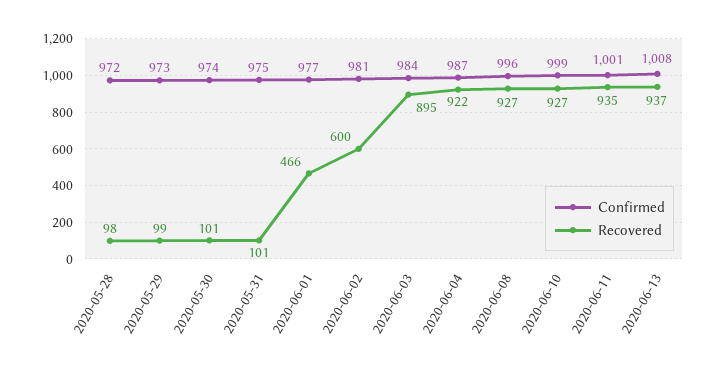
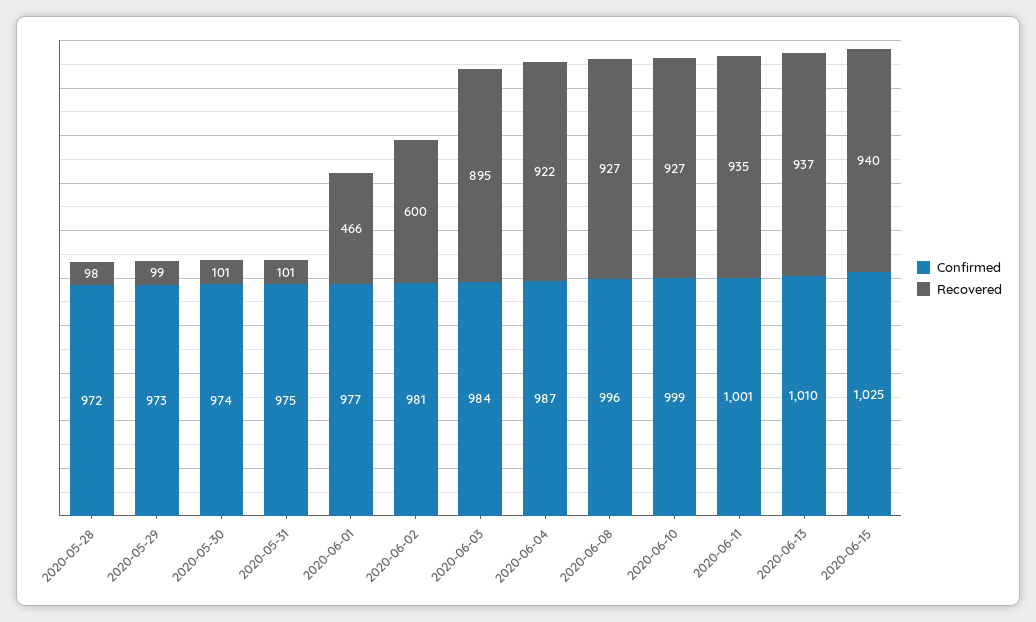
Confirmed, 2020-06-13: 1008 -> 1010
Confirmed, 2020-06-15: none -> 1025
Recovered, 2020-06-15: none -> 940

